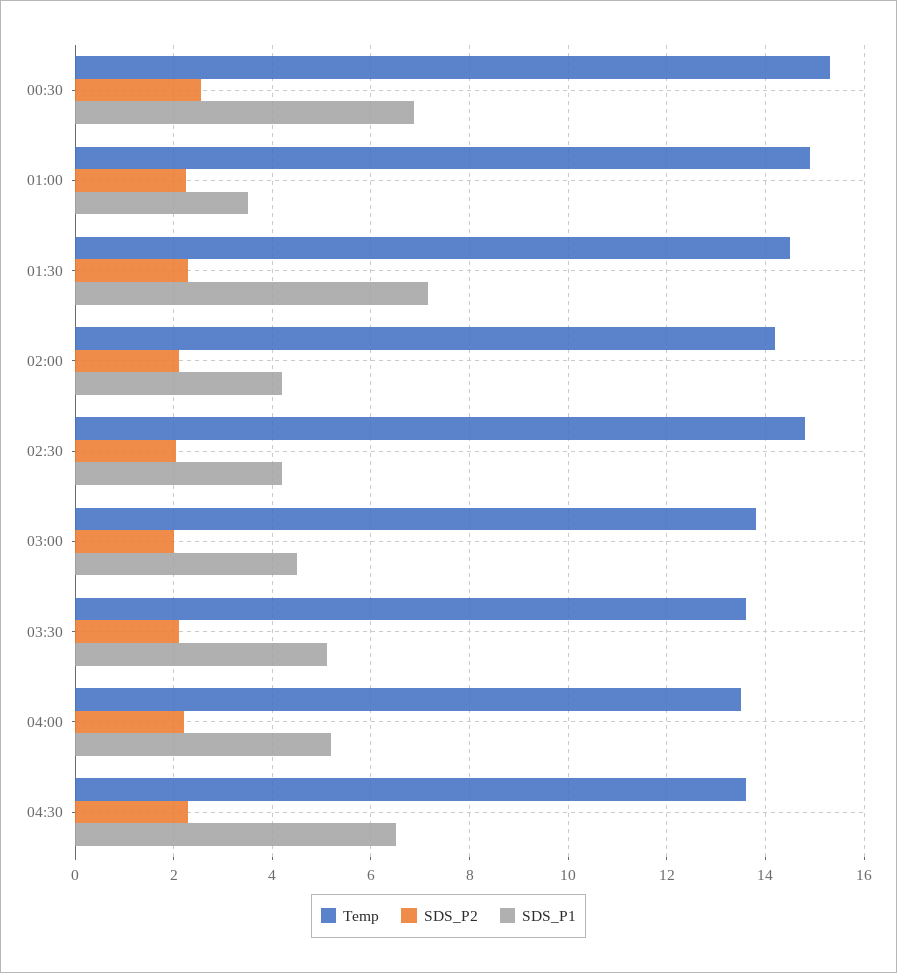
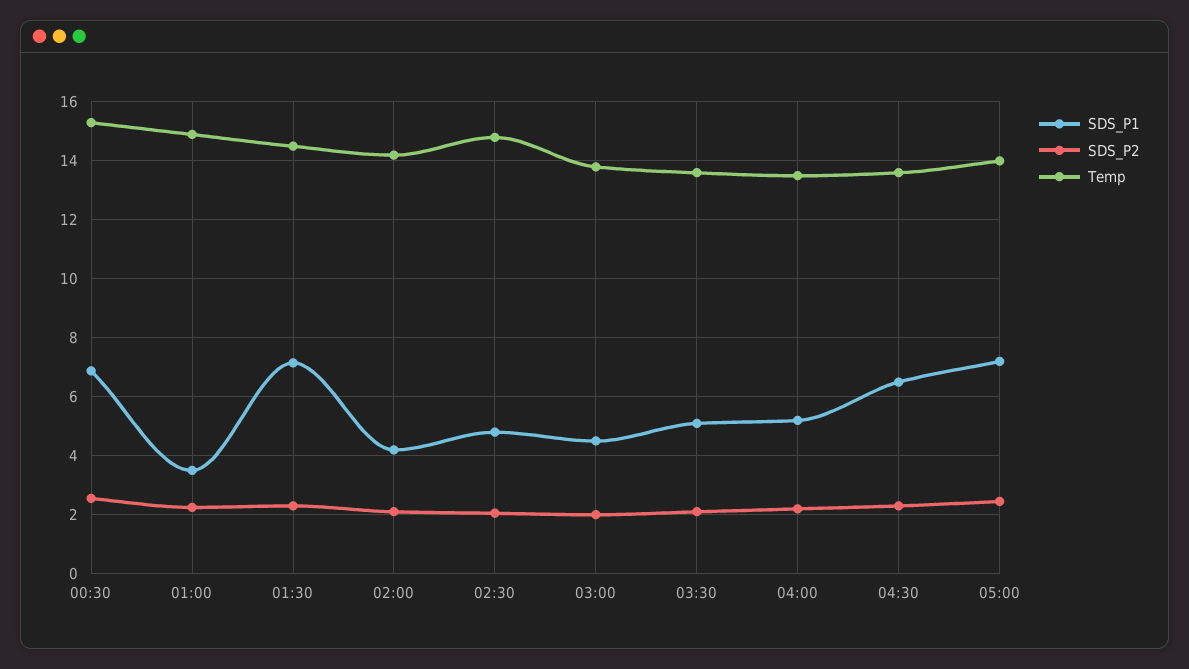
SDS_P1, 02:30: 4.2 -> 4.75
SDS_P1, 05:00: none -> 7.25
SDS_P2, 05:00: none -> 2.5
Temp, 05:00: none -> 14

